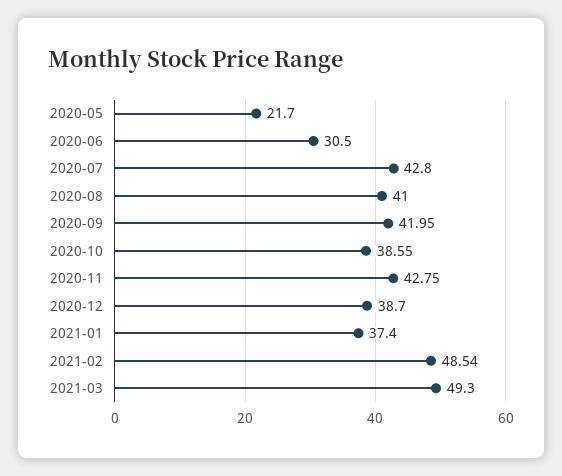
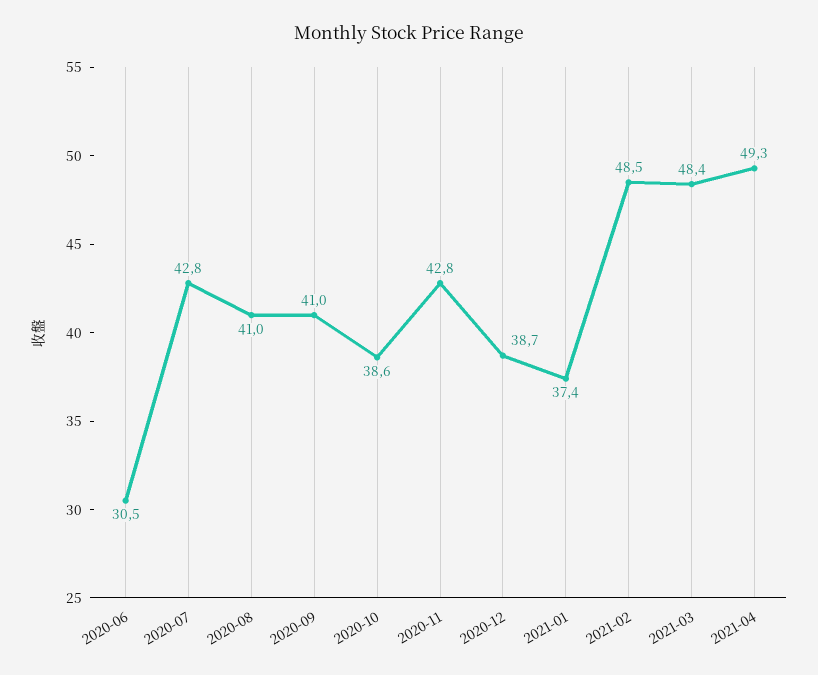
2020-05: 21.7 -> none
2020-09: 41.95 -> 41
2021-03: 49.3 -> 48.4
2021-04: none -> 49.3

